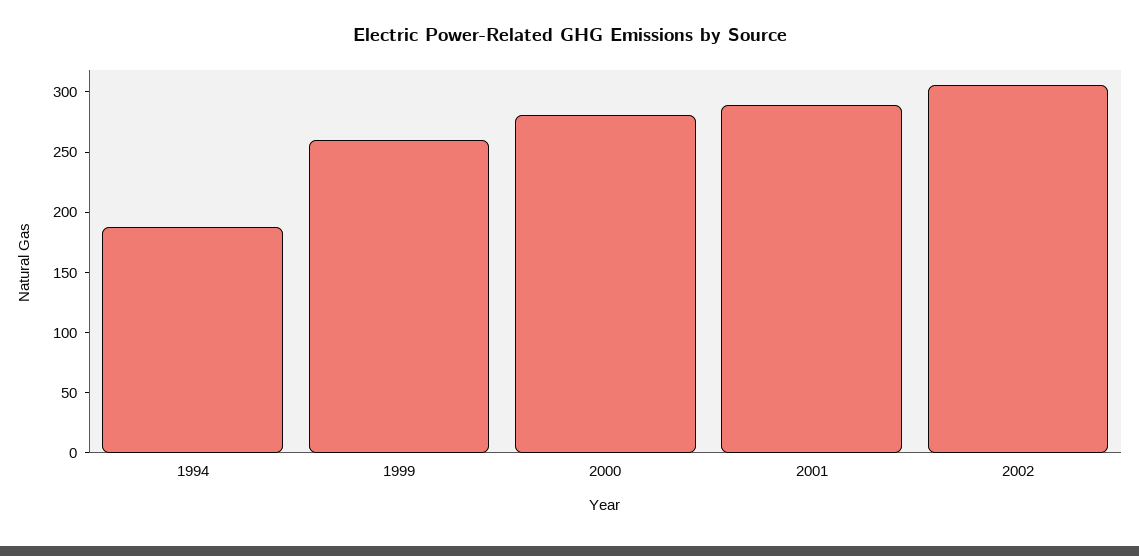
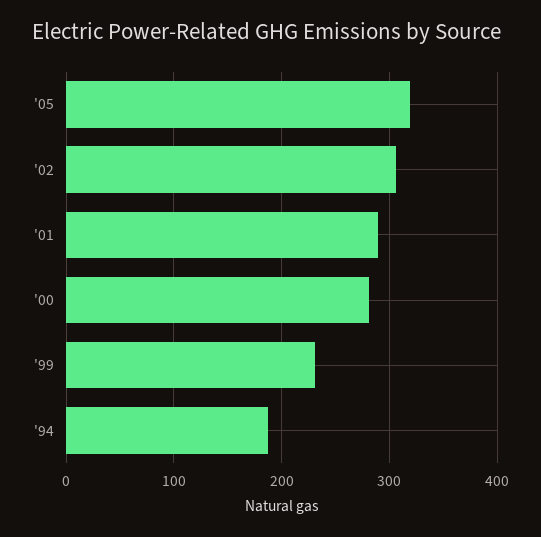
1999: 260 -> 230
'05: none -> 320

